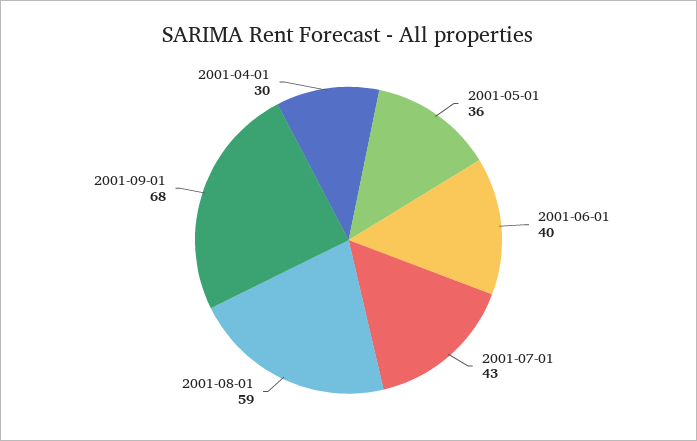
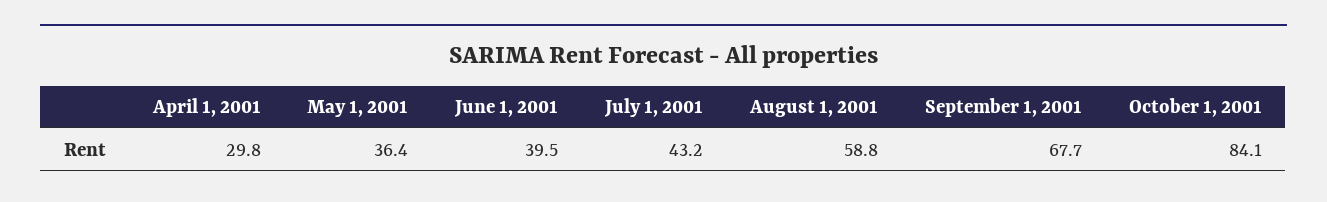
October 1, 2001: none -> 84.1

